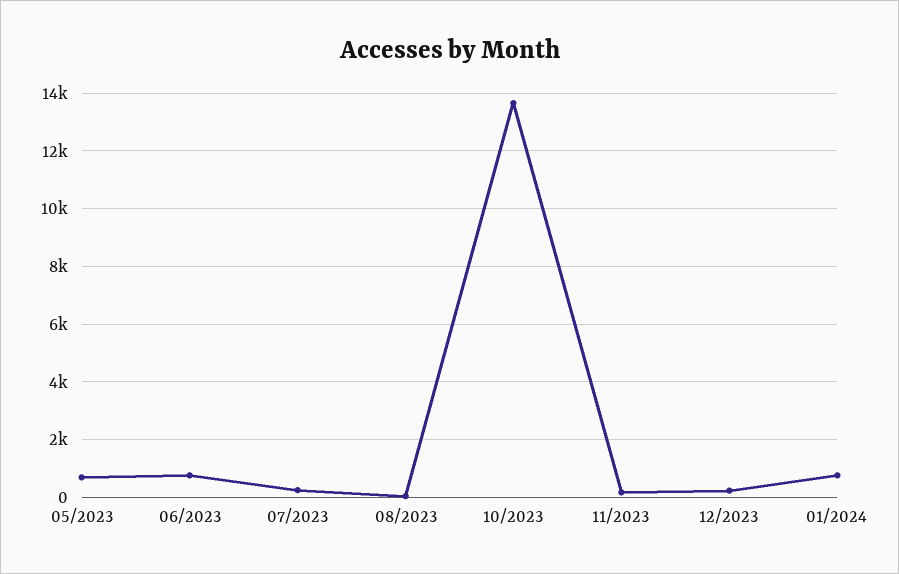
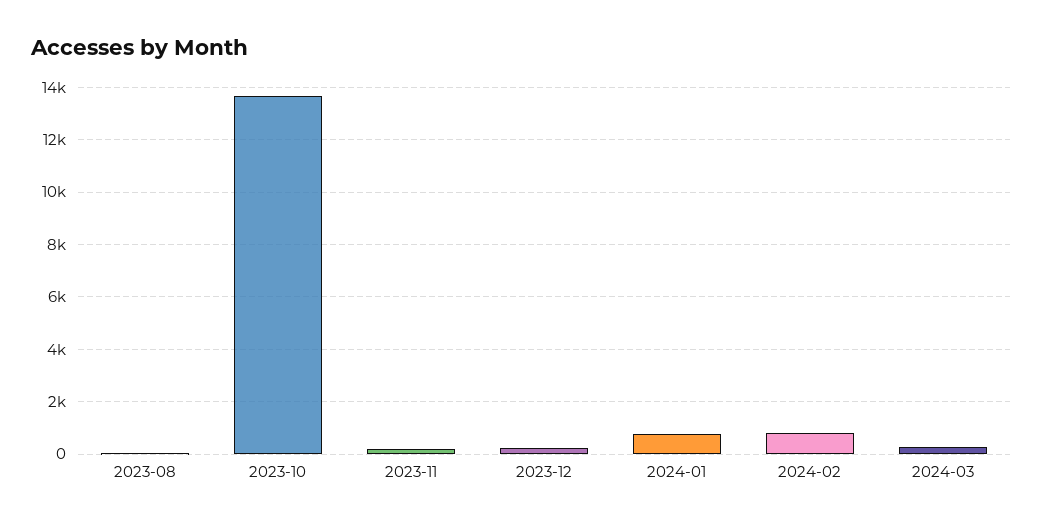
05/2023: 750 -> none
06/2023: 750 -> none
07/2023: 250 -> none
2024-02: none -> 750
2024-03: none -> 250

